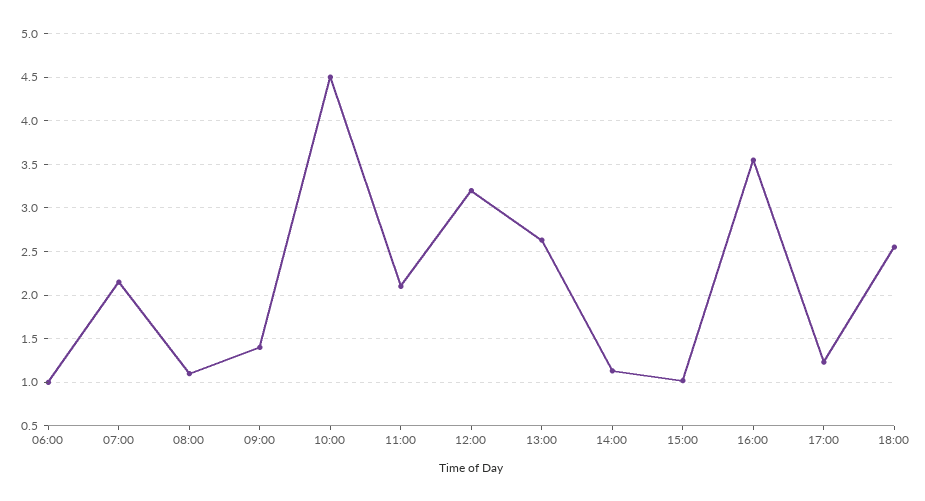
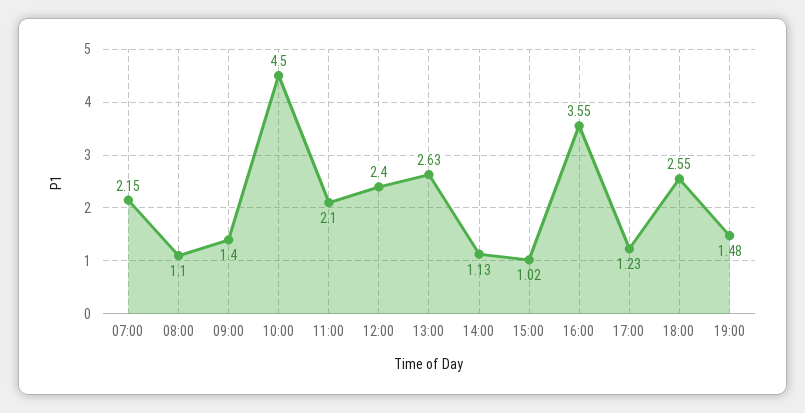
06:00: 1 -> none
12:00: 3.2 -> 2.4
19:00: none -> 1.48

